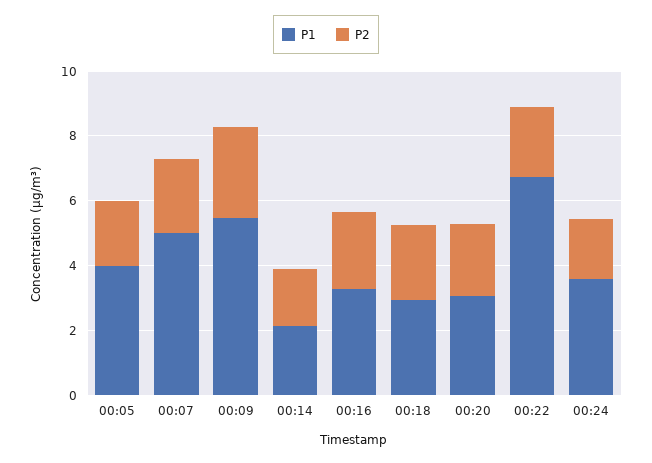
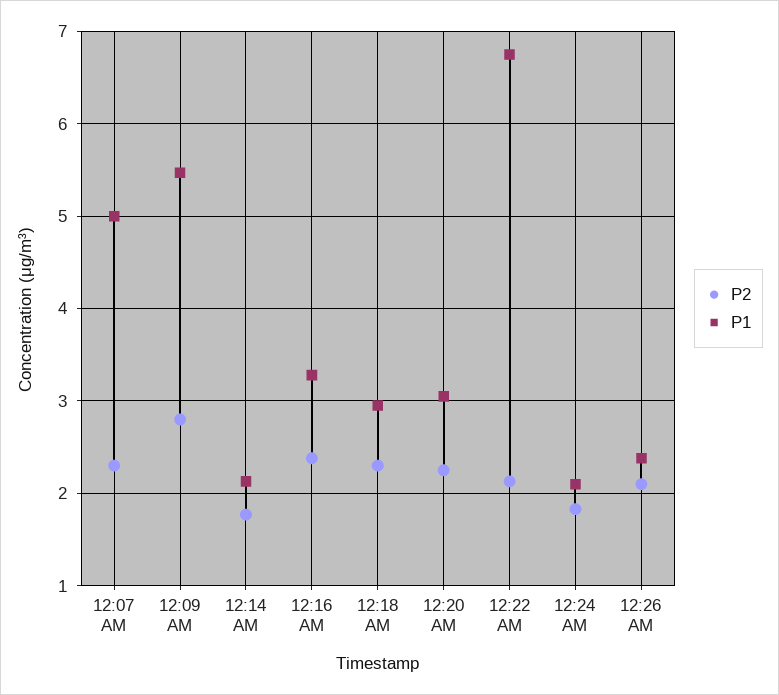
P1, 00:05: 4 -> none
P2, 00:05: 2 -> none
P1, 00:24: 3.5 -> 2.1
P2, 12:26 AM: none -> 2.1
P1, 12:26 AM: none -> 2.4

